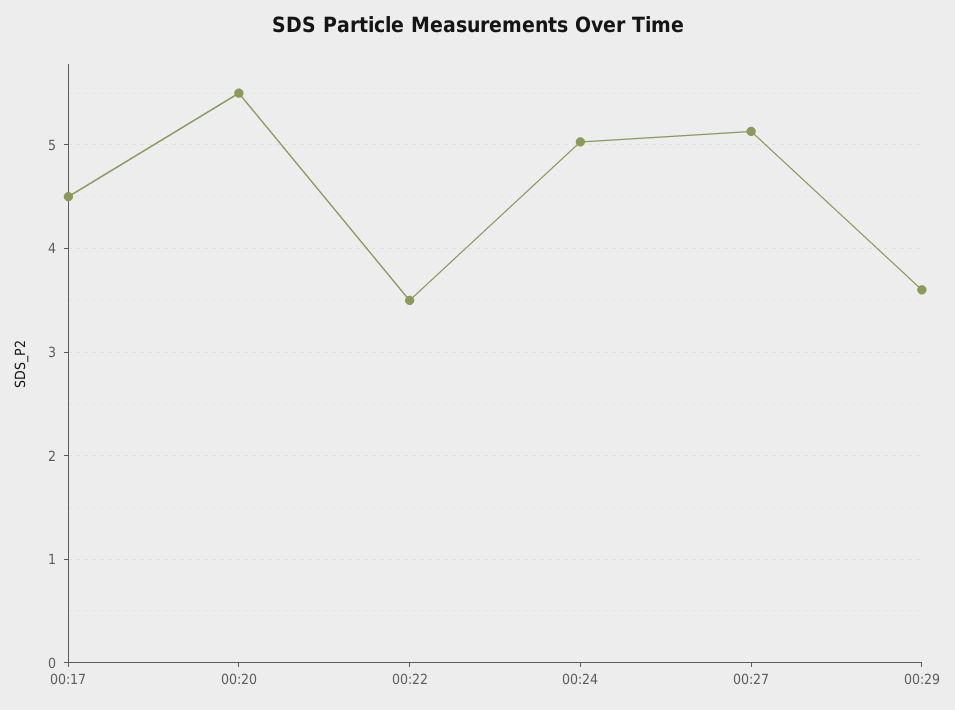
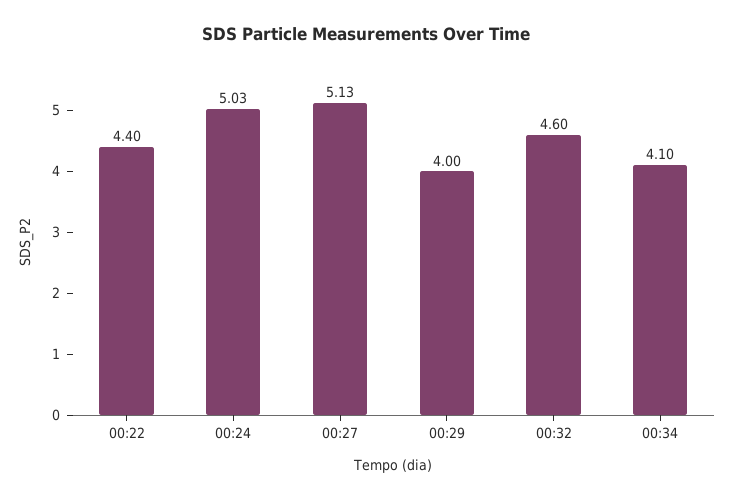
00:17: 4.5 -> none
00:20: 5.5 -> none
00:22: 3.5 -> 4.4
00:29: 3.6 -> 4
00:32: none -> 4.6
00:34: none -> 4.1

